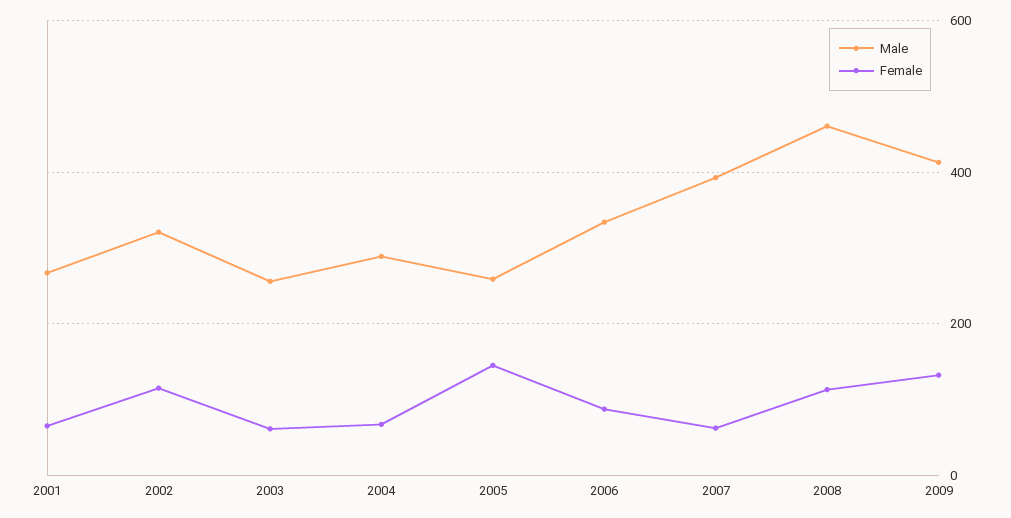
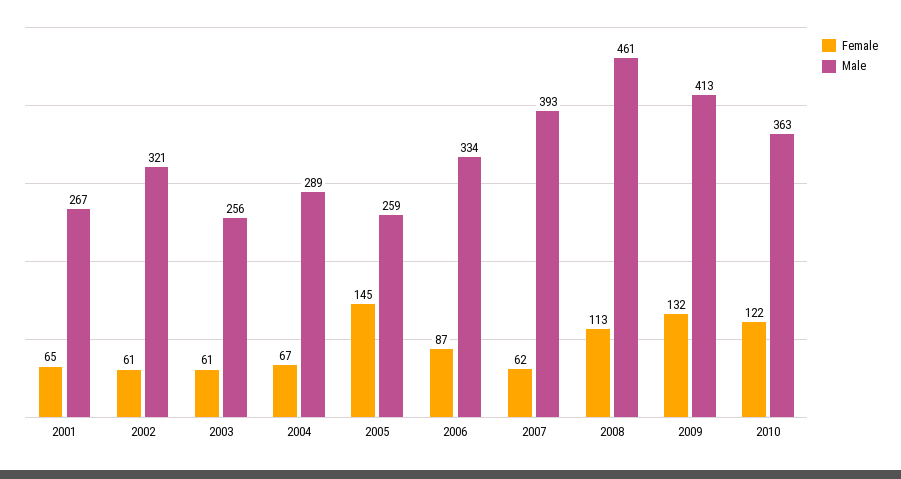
Female, 2002: 120 -> 61
Female, 2010: none -> 122
Male, 2010: none -> 363

